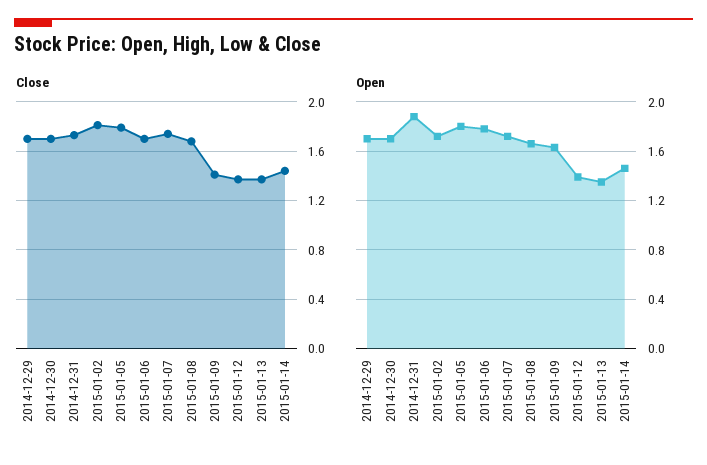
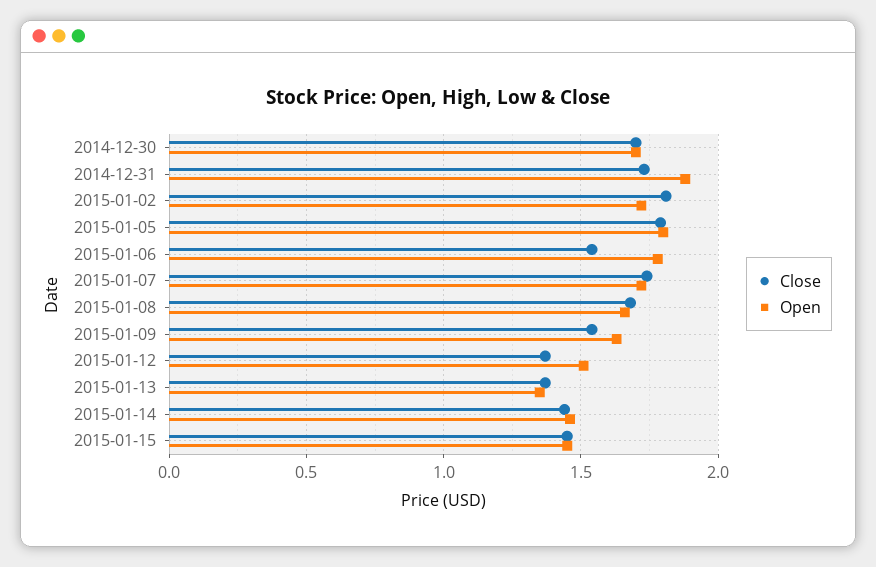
Close, 2014-12-29: 1.7 -> none
Close, 2015-01-06: 1.7 -> 1.55
Close, 2015-01-09: 1.4 -> 1.55
Open, 2014-12-29: 1.7 -> none
Open, 2015-01-12: 1.4 -> 1.5
Close, 2015-01-15: none -> 1.45
Open, 2015-01-15: none -> 1.45

